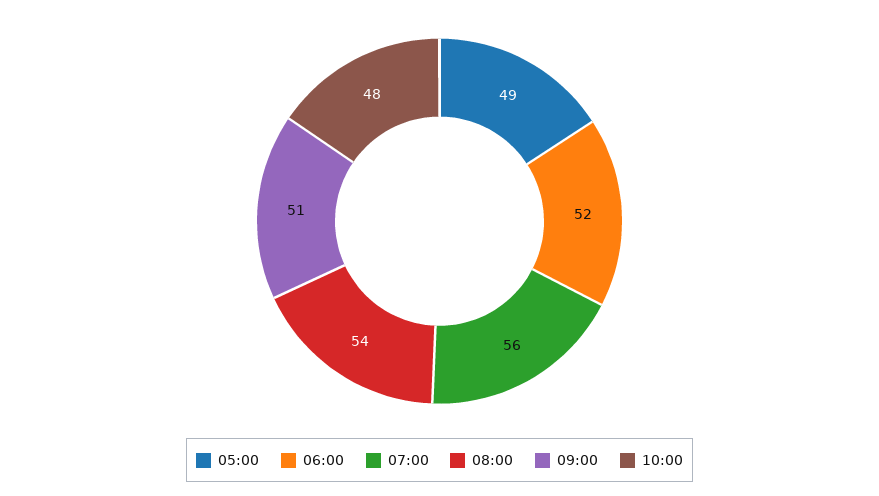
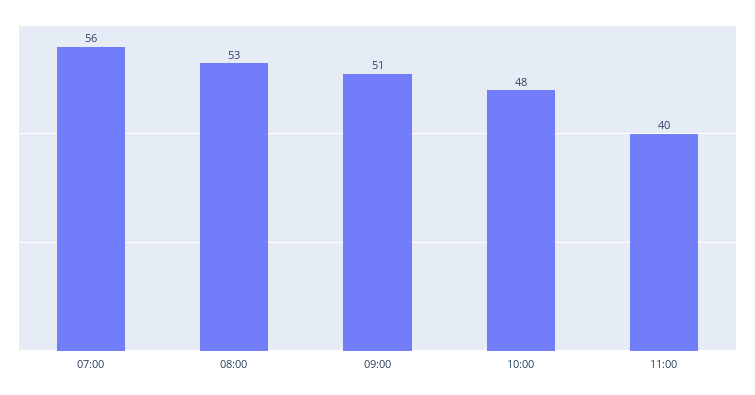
05:00: 49 -> none
06:00: 52 -> none
08:00: 54 -> 53
11:00: none -> 40

